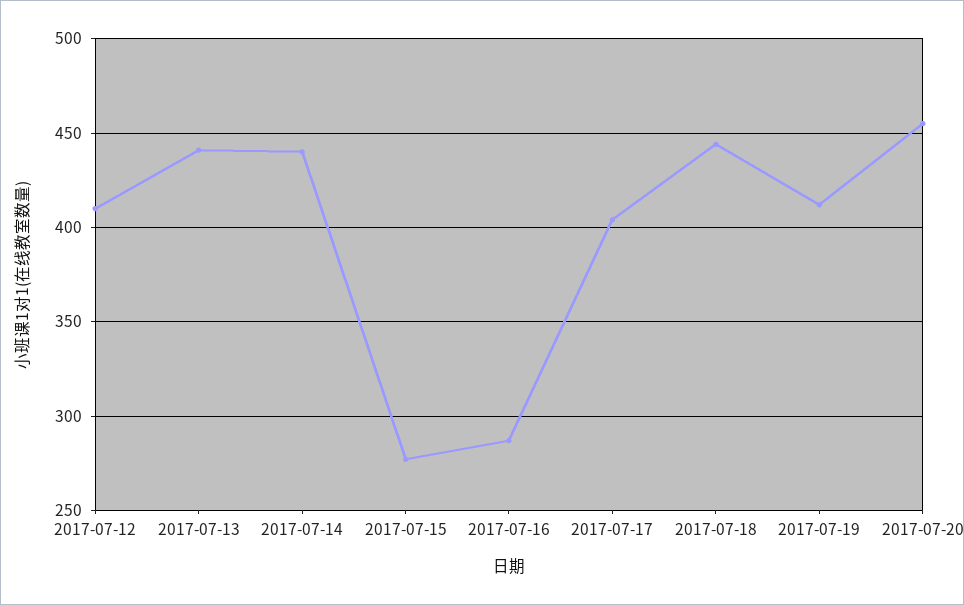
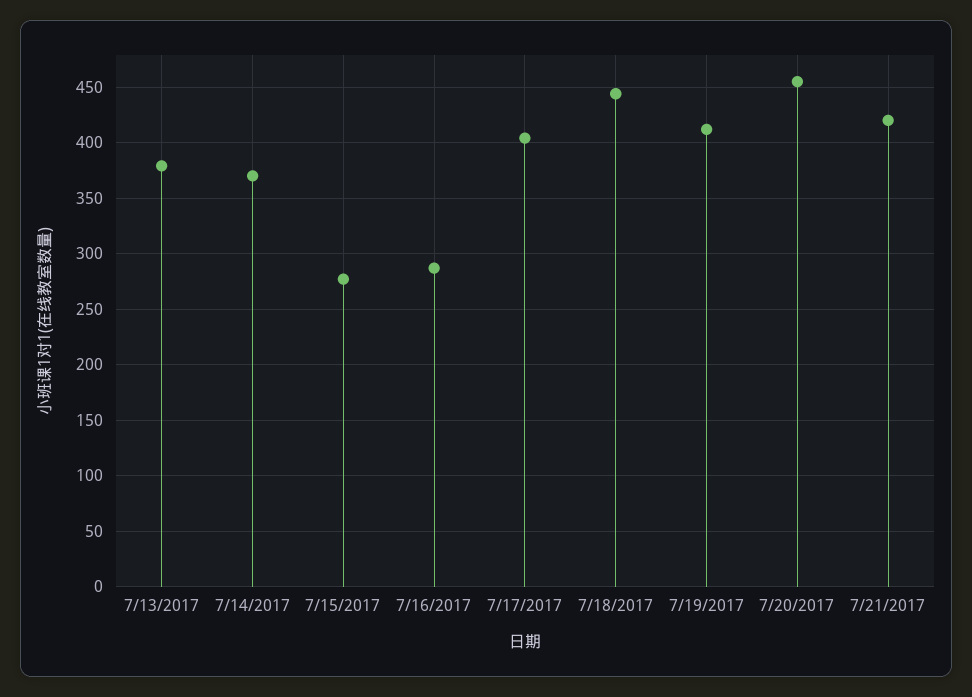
2017-07-12: 410 -> none
2017-07-13: 440 -> 380
2017-07-14: 440 -> 370
7/21/2017: none -> 420

